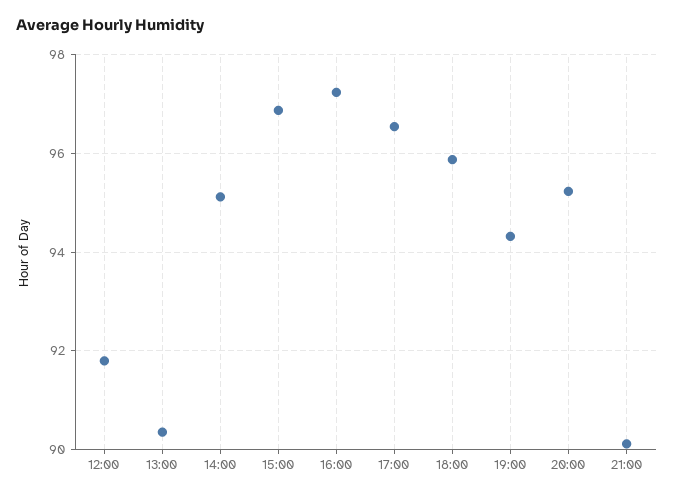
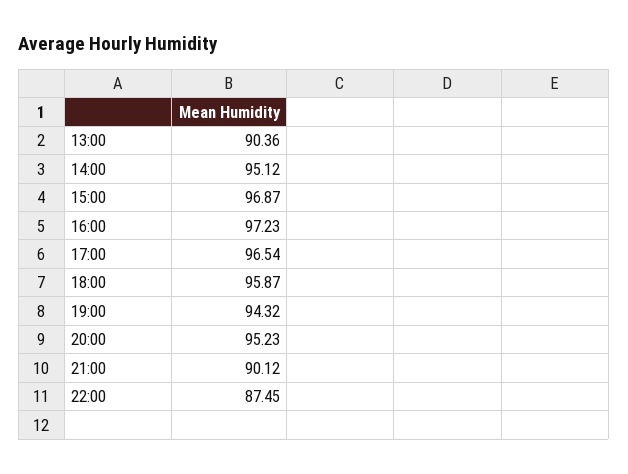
12:00: 91.8 -> none
22:00: none -> 87.45

